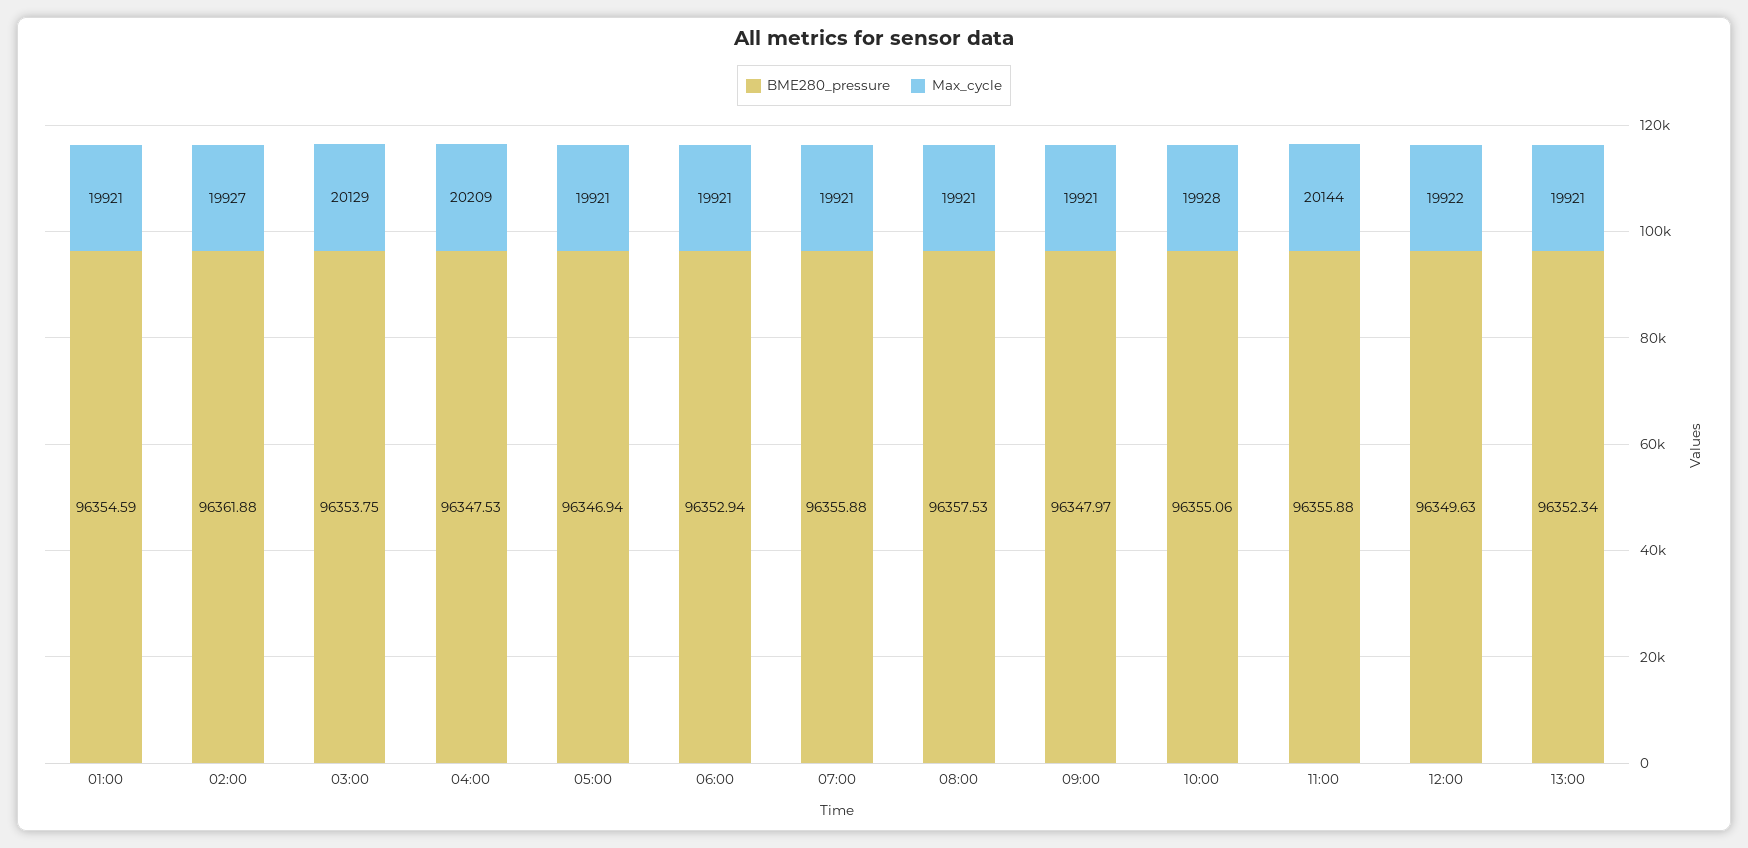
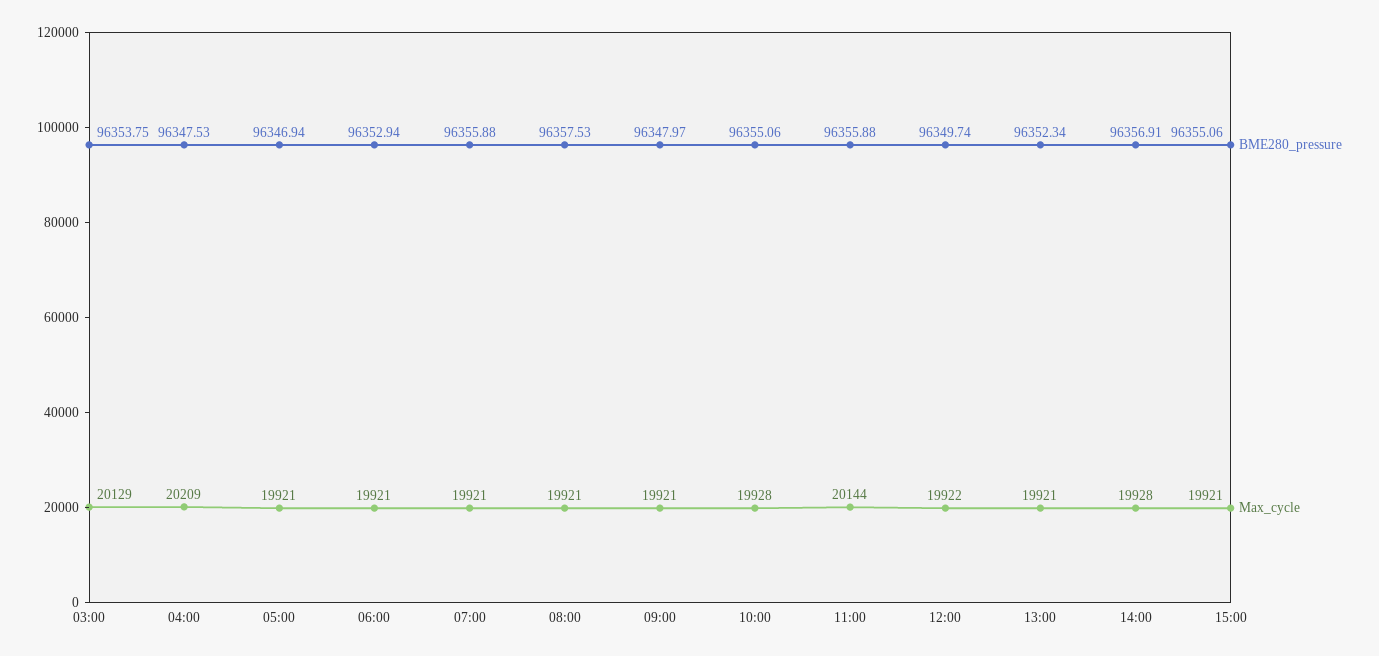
BME280_pressure, 01:00: 96354.59 -> none
Max_cycle, 01:00: 19921 -> none
BME280_pressure, 02:00: 96361.88 -> none
Max_cycle, 02:00: 19927 -> none
BME280_pressure, 12:00: 96349.63 -> 96349.74
BME280_pressure, 14:00: none -> 96356.91
Max_cycle, 14:00: none -> 19928
BME280_pressure, 15:00: none -> 96355.06
Max_cycle, 15:00: none -> 19921

